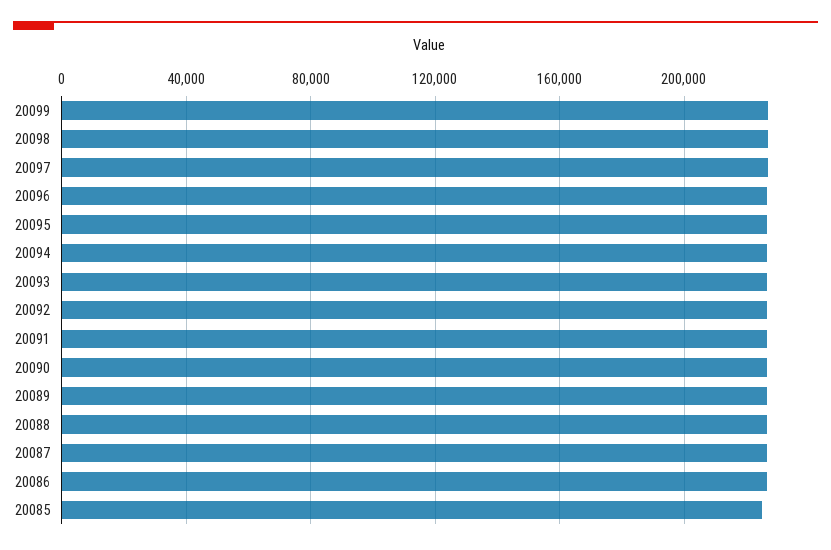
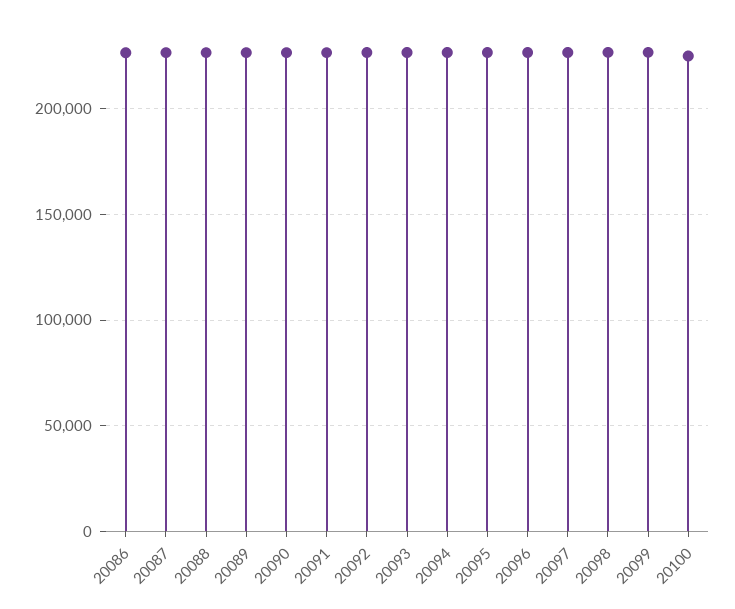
20085: 225000 -> none
20100: none -> 225000

